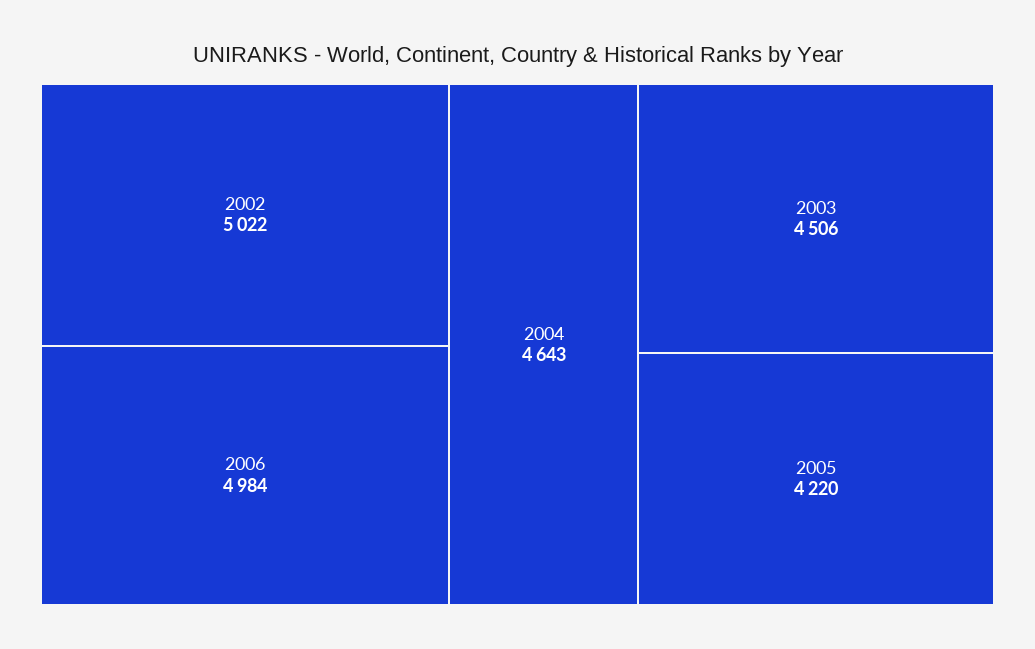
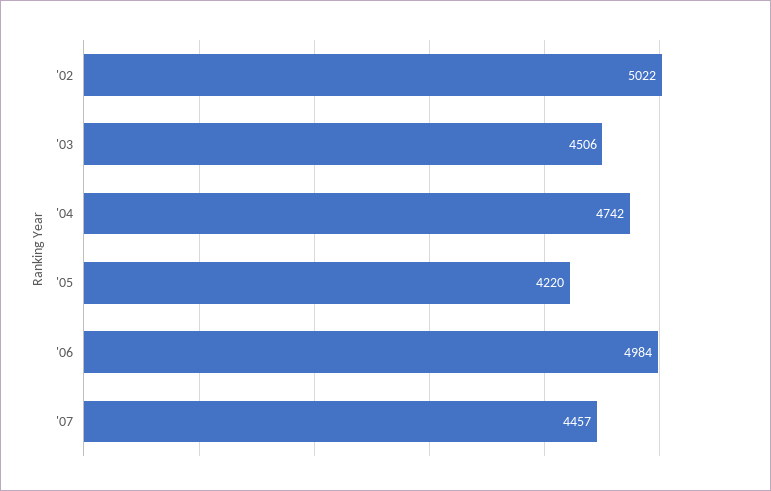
2004: 4643 -> 4742
'07: none -> 4457

